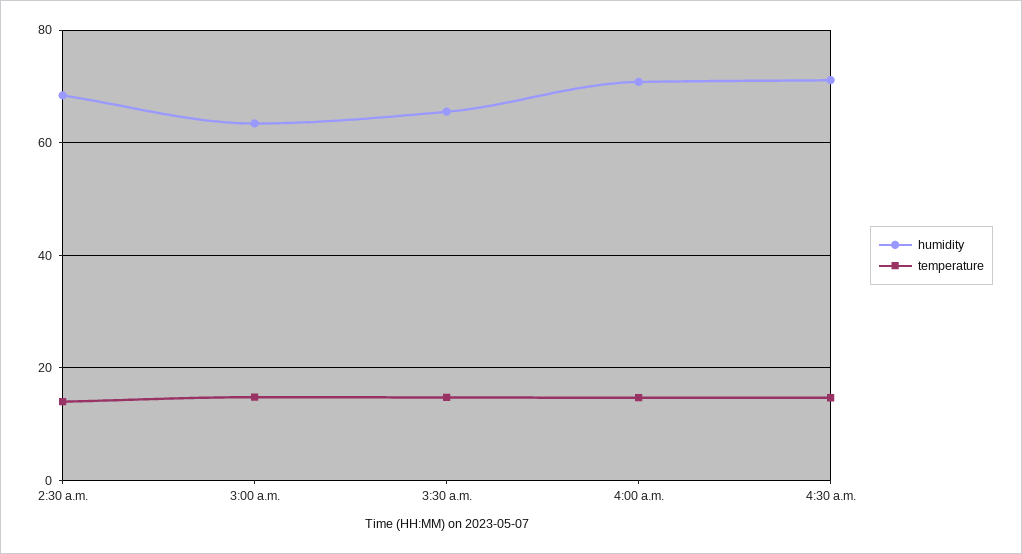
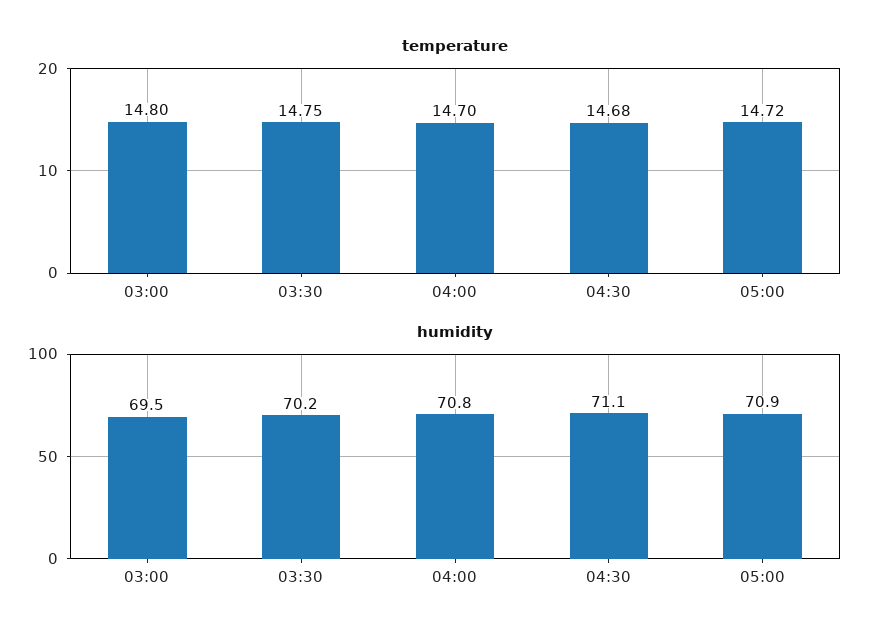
humidity, 2:30 a.m.: 68 -> none
temperature, 2:30 a.m.: 14 -> none
humidity, 3:00 a.m.: 64 -> 69.5
humidity, 3:30 a.m.: 66 -> 70.2
temperature, 05:00: none -> 14.72
humidity, 05:00: none -> 70.9

